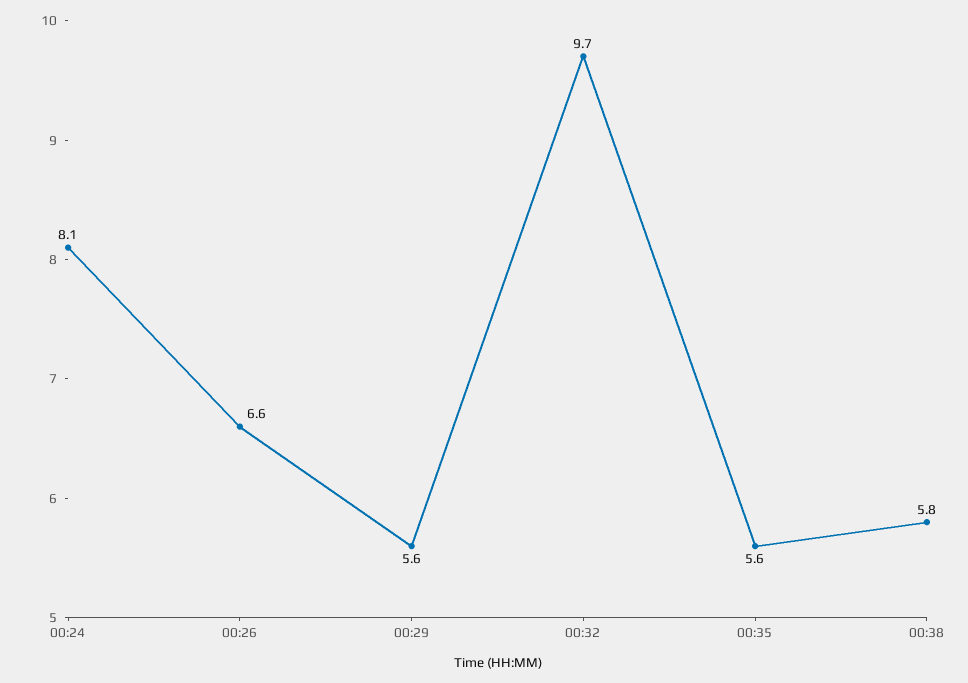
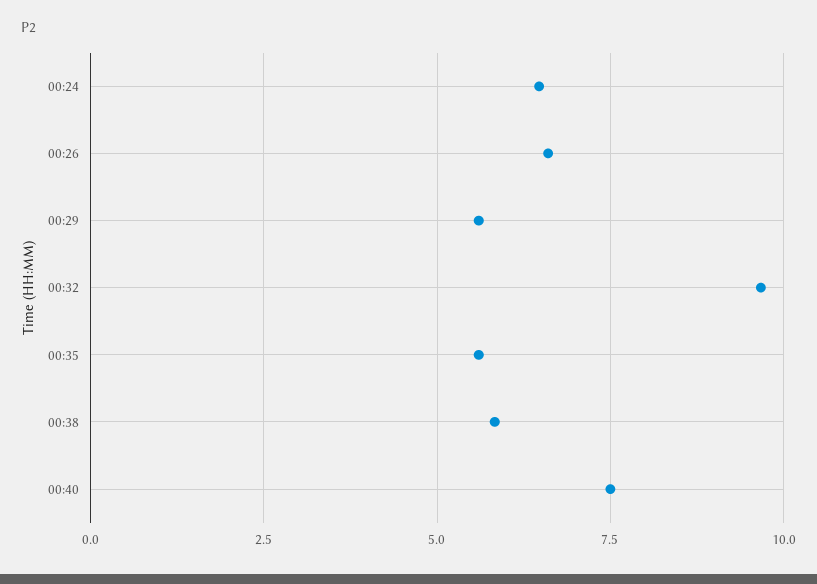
00:24: 8.1 -> 6.5
00:40: none -> 7.5

